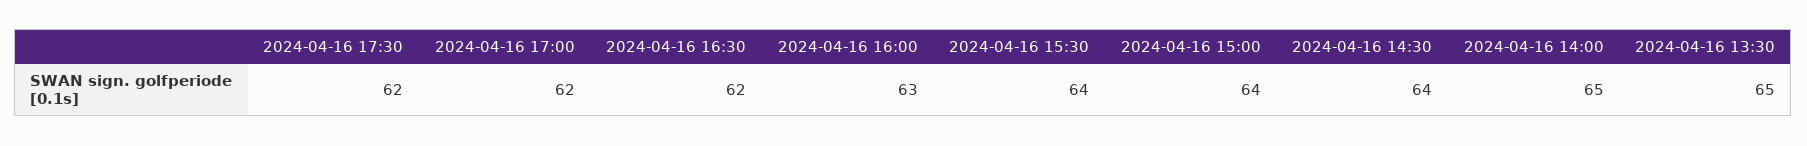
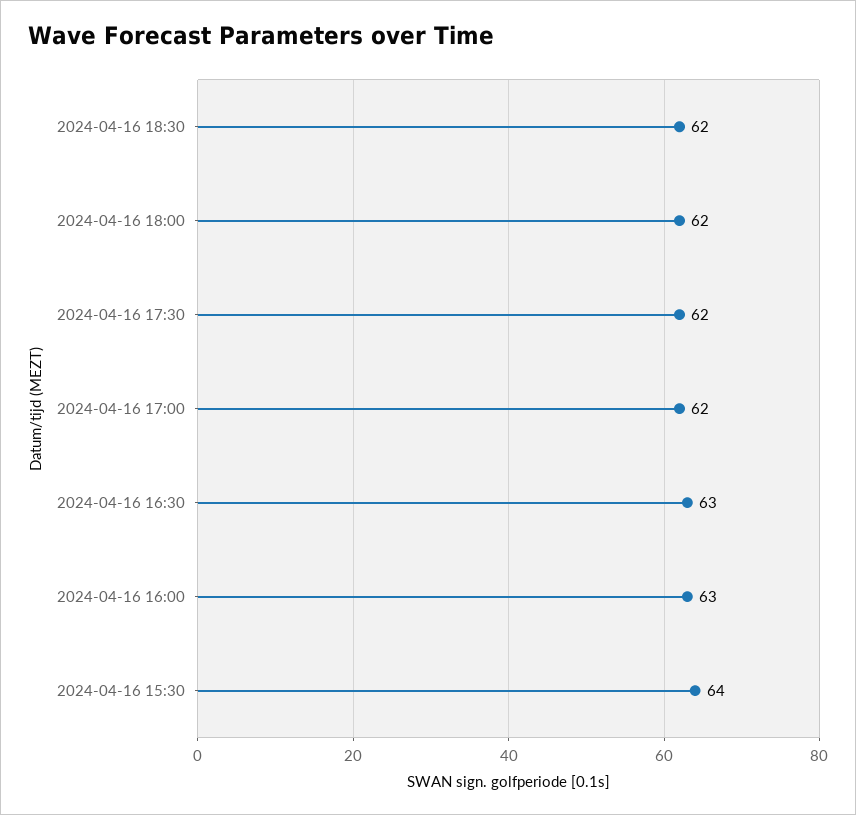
2024-04-16 16:30: 62 -> 63
2024-04-16 15:00: 64 -> none
2024-04-16 14:30: 64 -> none
2024-04-16 14:00: 65 -> none
2024-04-16 13:30: 65 -> none
2024-04-16 18:30: none -> 62
2024-04-16 18:00: none -> 62

